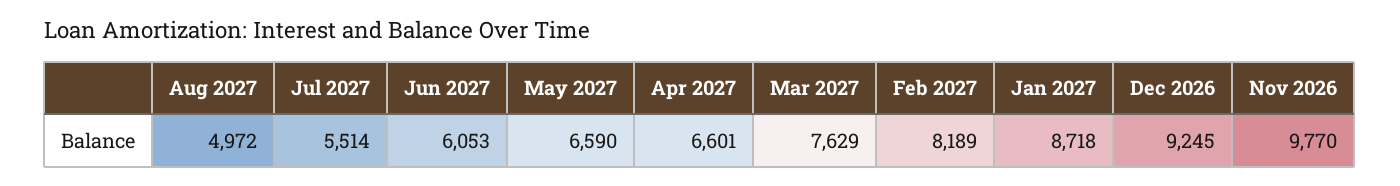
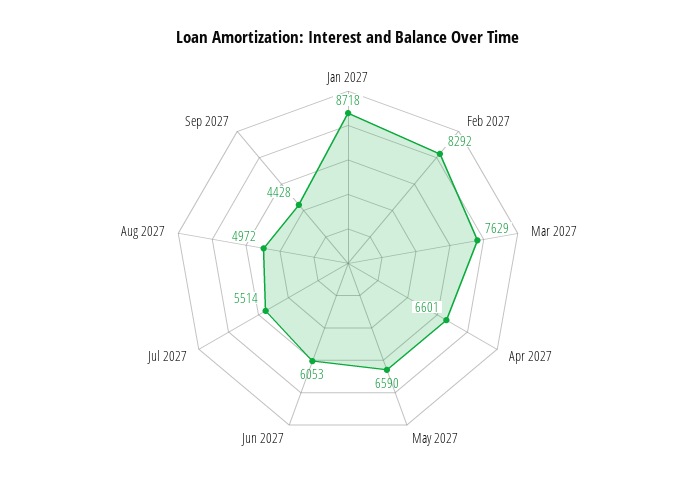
Feb 2027: 8189 -> 8292
Dec 2026: 9245 -> none
Nov 2026: 9770 -> none
Sep 2027: none -> 4428

